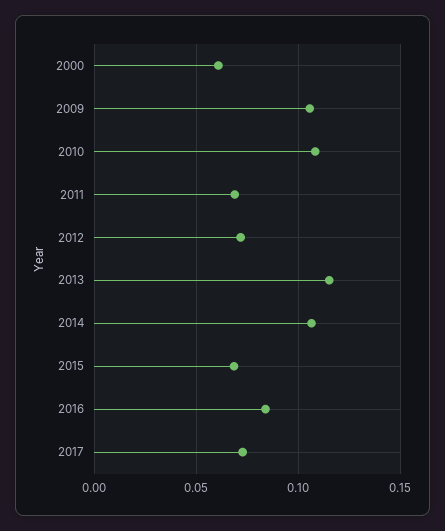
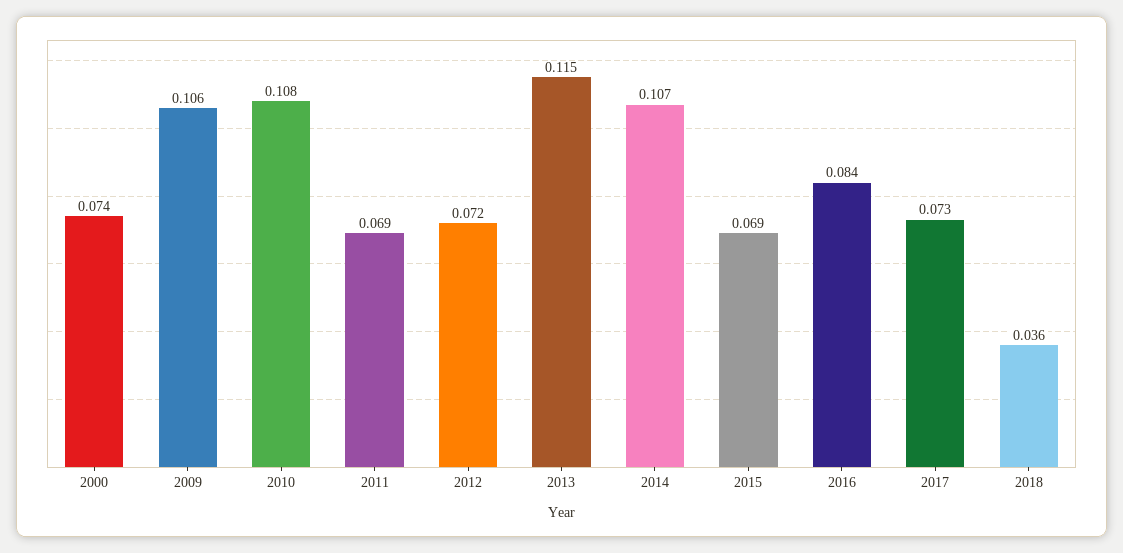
2000: 0.06 -> 0.074
2018: none -> 0.036

